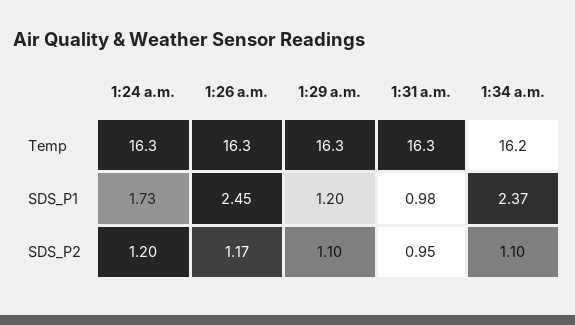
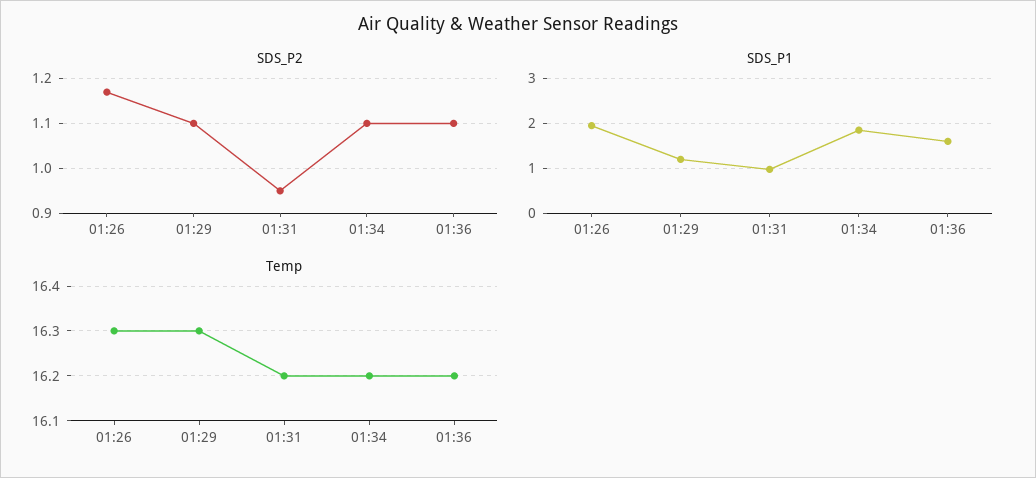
Temp, 1:24 a.m.: 16.3 -> none
Temp, 1:31 a.m.: 16.3 -> 16.2
SDS_P1, 1:24 a.m.: 1.73 -> none
SDS_P1, 1:26 a.m.: 2.45 -> 2
SDS_P1, 1:34 a.m.: 2.37 -> 1.8
SDS_P2, 1:24 a.m.: 1.2 -> none
SDS_P2, 01:36: none -> 1.1
SDS_P1, 01:36: none -> 1.6
Temp, 01:36: none -> 16.2

